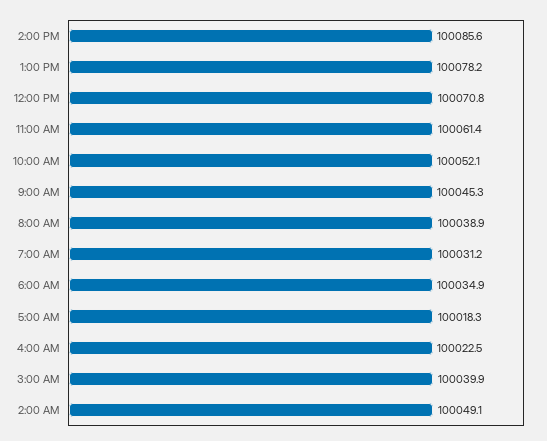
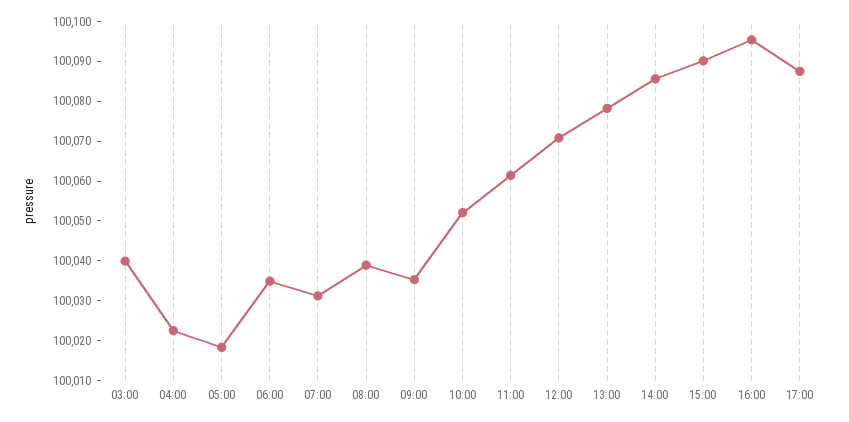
9:00 AM: 100045.3 -> 100035
2:00 AM: 100049.1 -> none
15:00: none -> 100090
16:00: none -> 100095
17:00: none -> 100087.5

